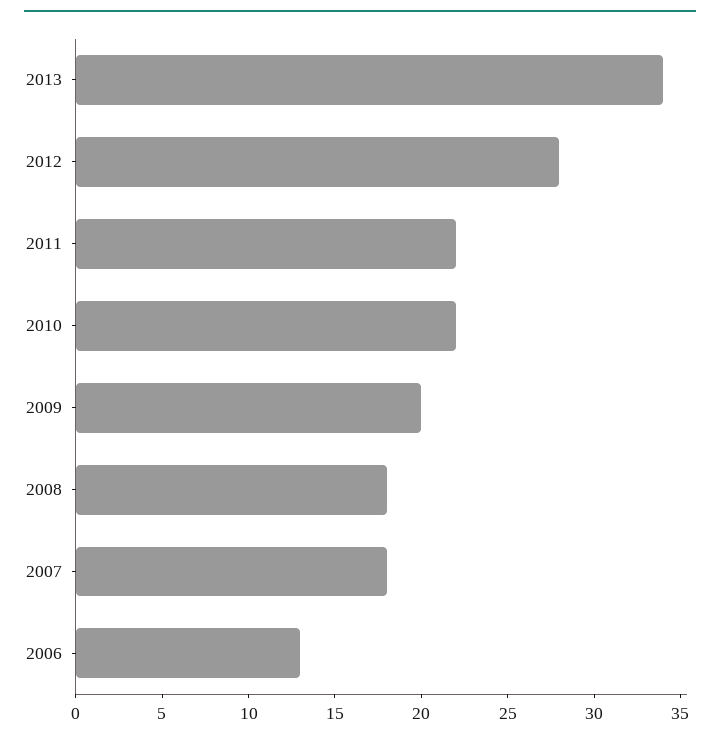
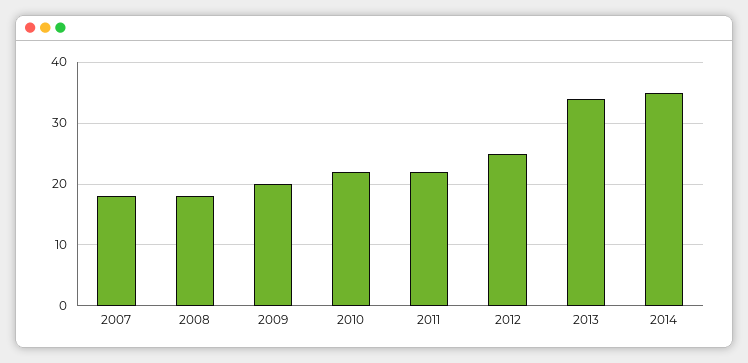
2012: 28 -> 25
2006: 13 -> none
2014: none -> 35

